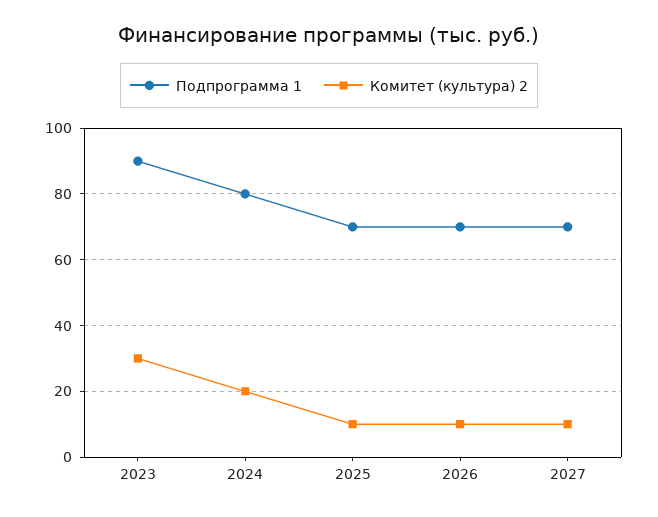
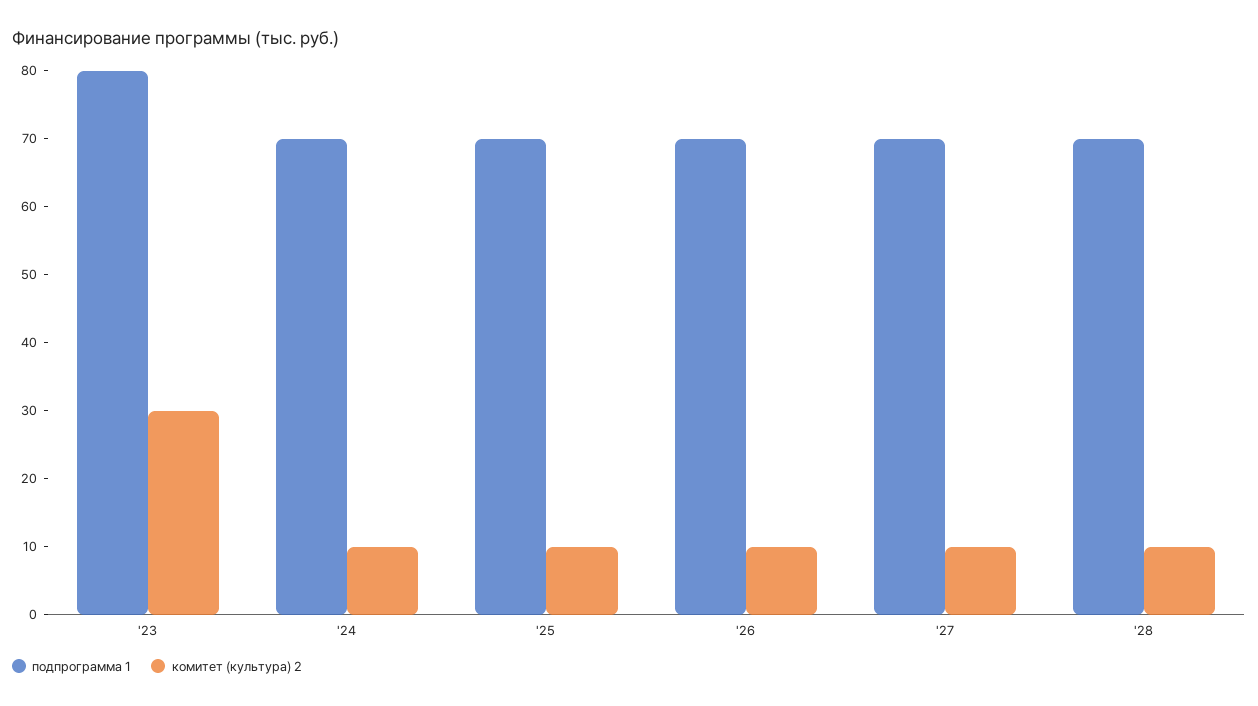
Подпрограмма 1, 2023: 90 -> 80
Подпрограмма 1, 2024: 80 -> 70
Комитет (культура) 2, 2024: 20 -> 10
Подпрограмма 1, '28: none -> 70
Комитет (культура) 2, '28: none -> 10

